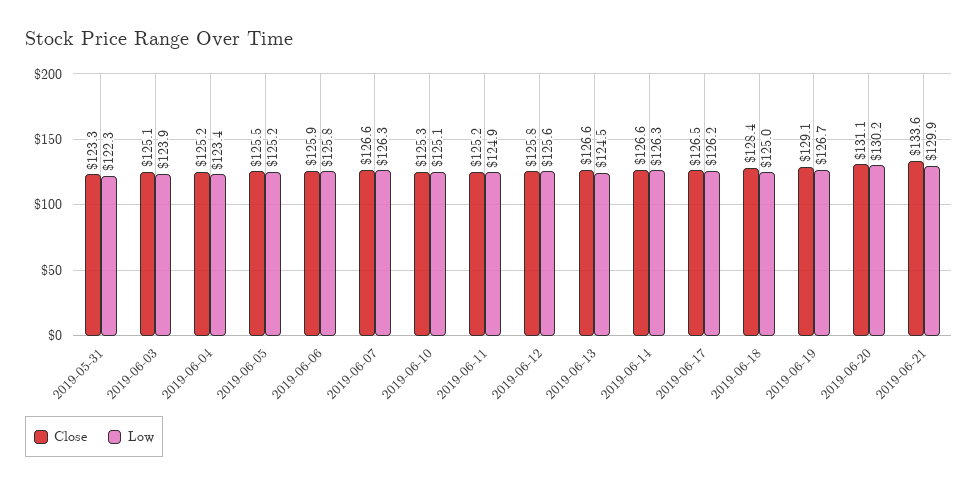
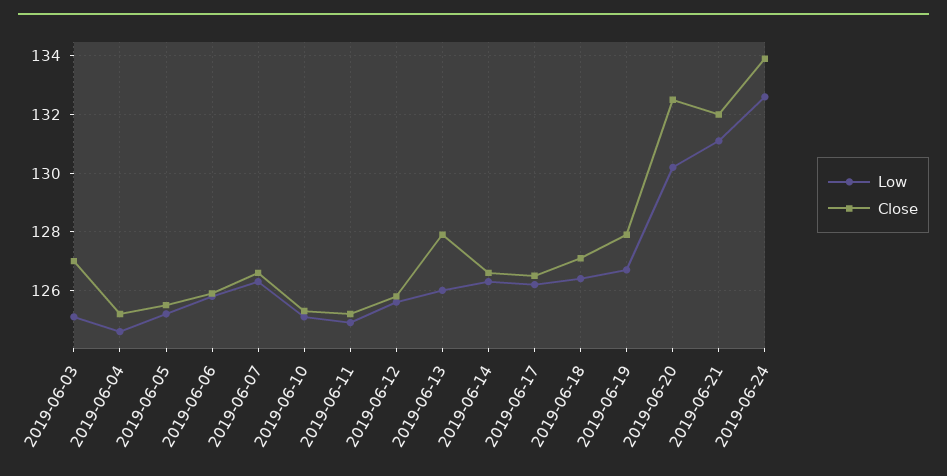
Close, 2019-05-31: 123.3 -> none
Low, 2019-05-31: 122.3 -> none
Close, 2019-06-03: 125.1 -> 127
Low, 2019-06-03: 123.9 -> 125
Low, 2019-06-04: 123.4 -> 124.5
Close, 2019-06-13: 126.6 -> 128
Low, 2019-06-13: 124.5 -> 126
Close, 2019-06-18: 128.4 -> 127
Low, 2019-06-18: 125 -> 126.5
Close, 2019-06-19: 129.1 -> 128
Close, 2019-06-20: 131.1 -> 132.5
Close, 2019-06-21: 133.6 -> 132
Low, 2019-06-21: 129.9 -> 131
Low, 2019-06-24: none -> 132.5
Close, 2019-06-24: none -> 134

